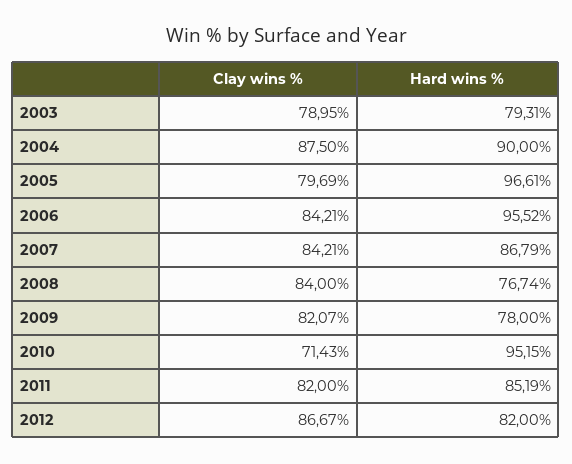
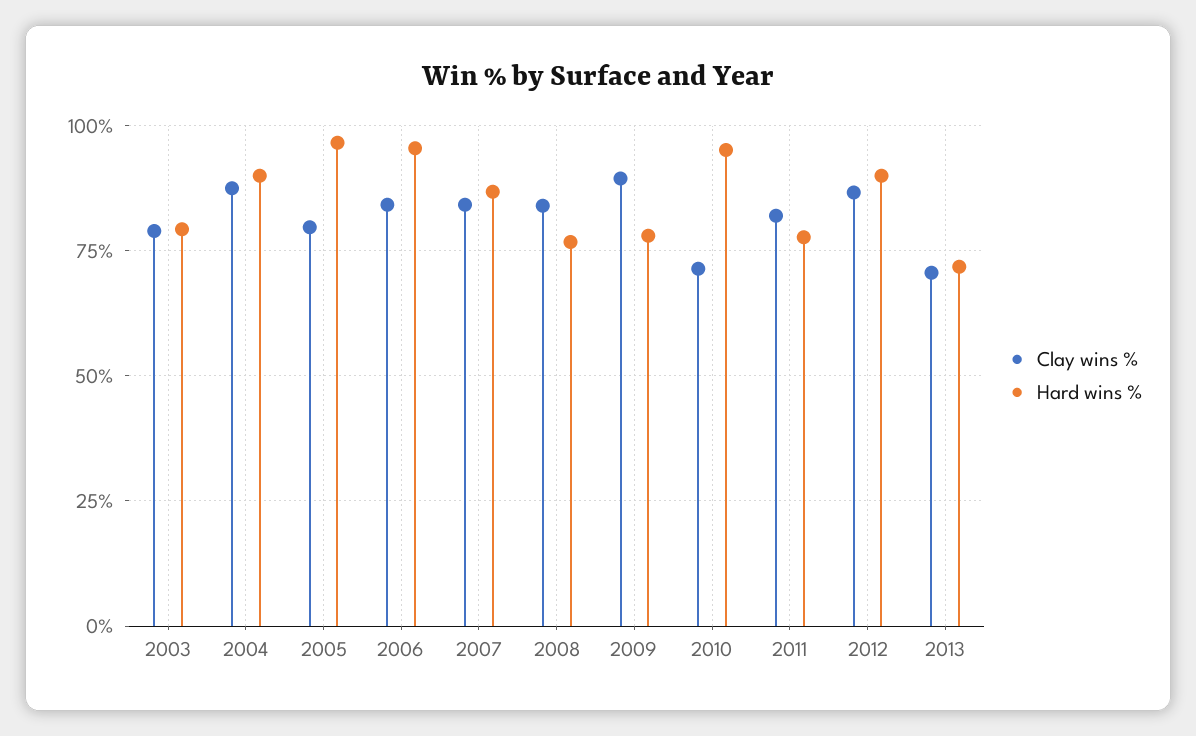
Clay wins %, 2009: 82.07 -> 90
Hard wins %, 2011: 85.19 -> 77.5
Hard wins %, 2012: 82 -> 90
Clay wins %, 2013: none -> 70
Hard wins %, 2013: none -> 72.5

